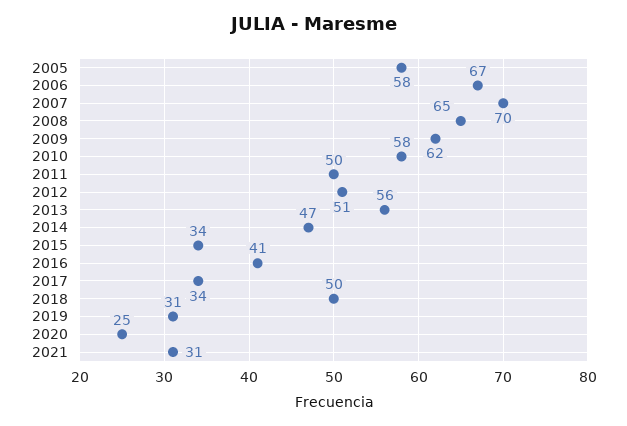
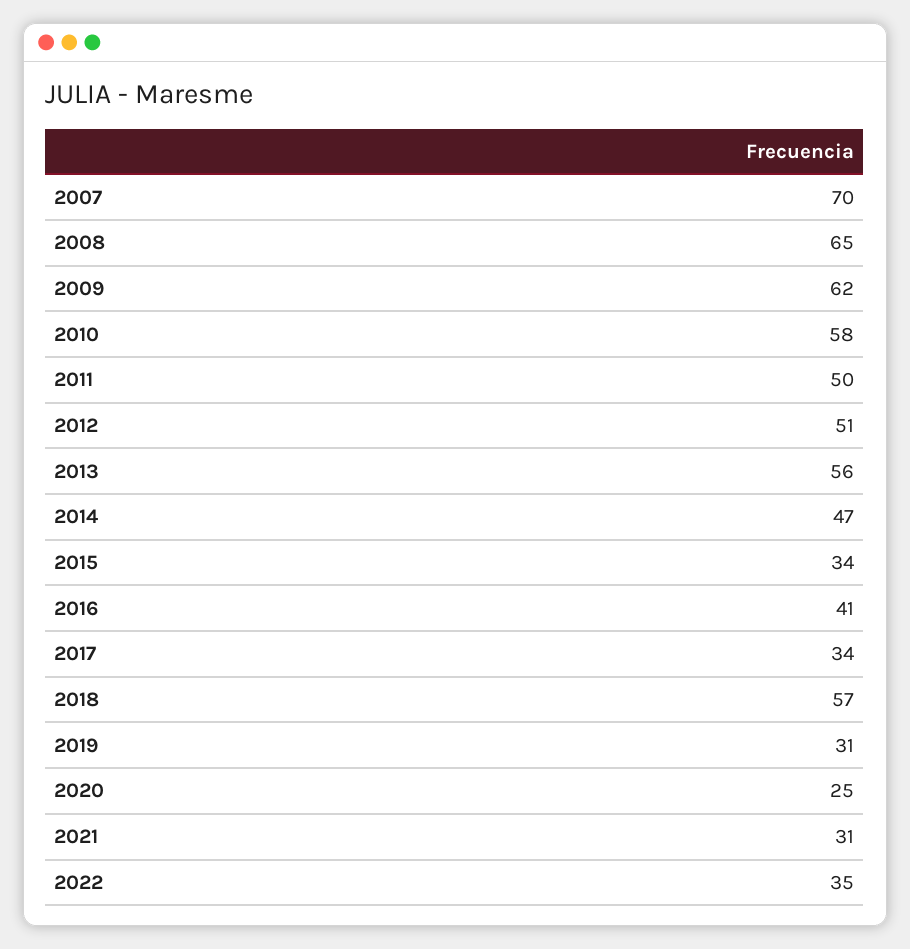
2005: 58 -> none
2006: 67 -> none
2018: 50 -> 57
2022: none -> 35

